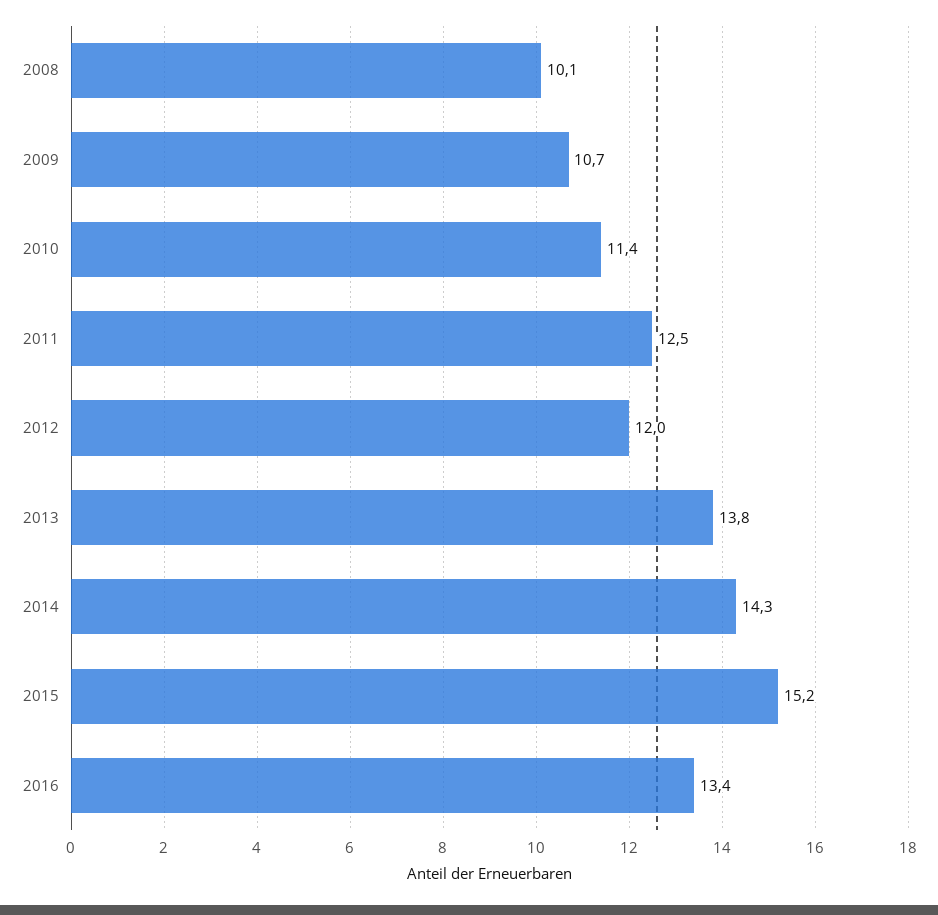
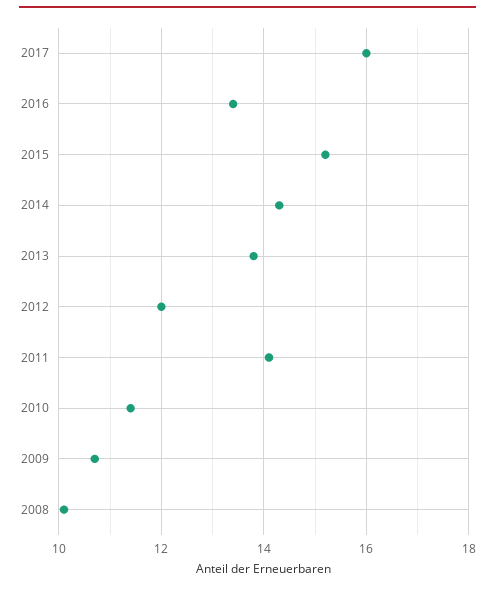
2011: 12.5 -> 14
2017: none -> 16

